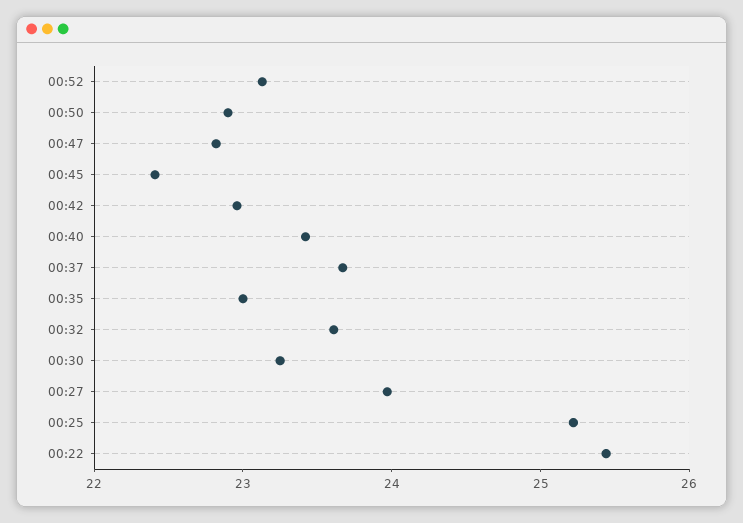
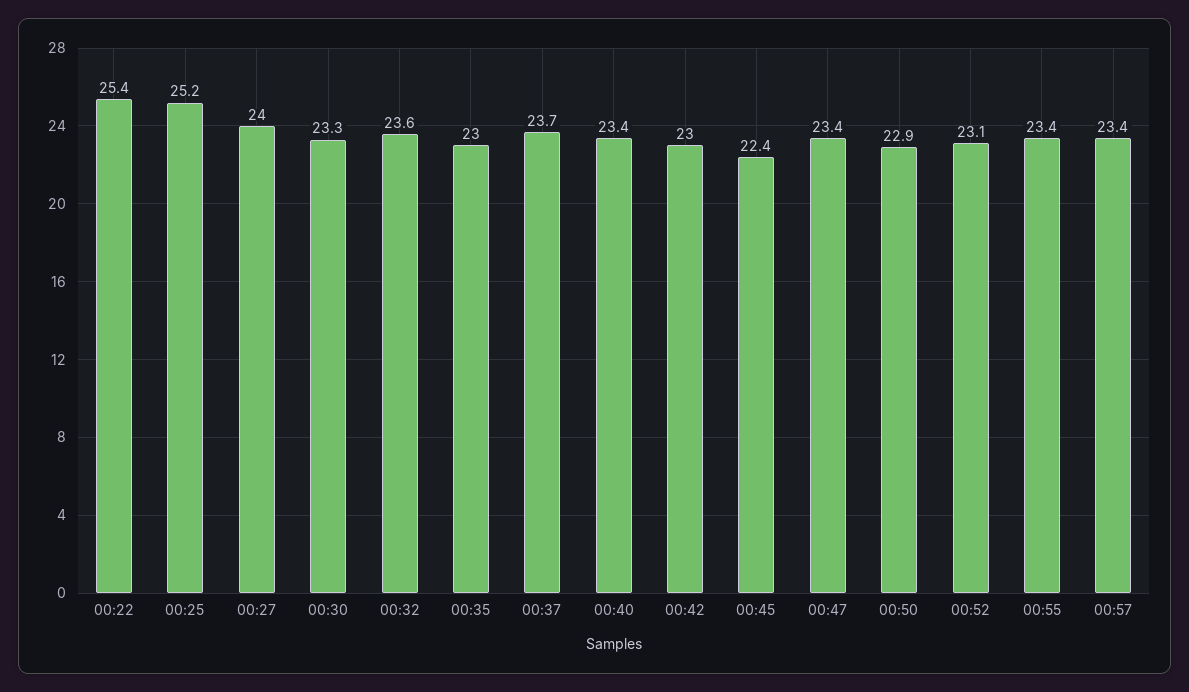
00:47: 22.8 -> 23.4
00:55: none -> 23.4
00:57: none -> 23.4

